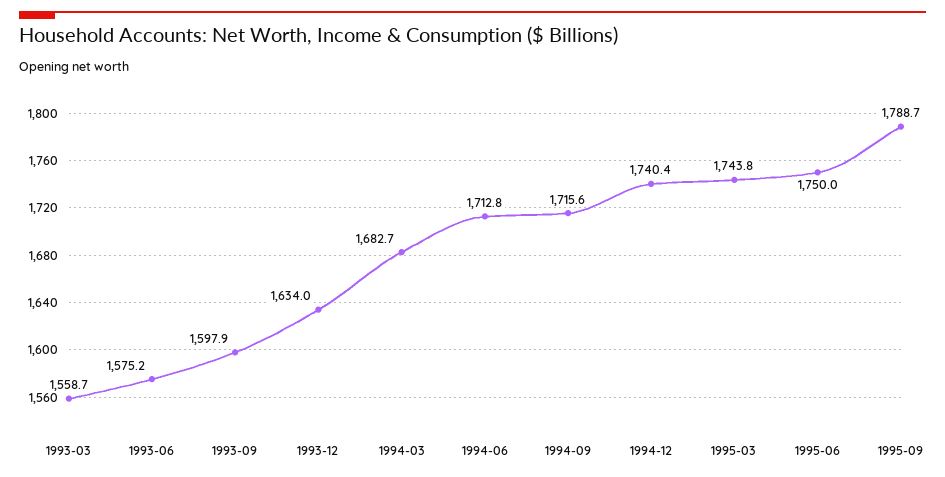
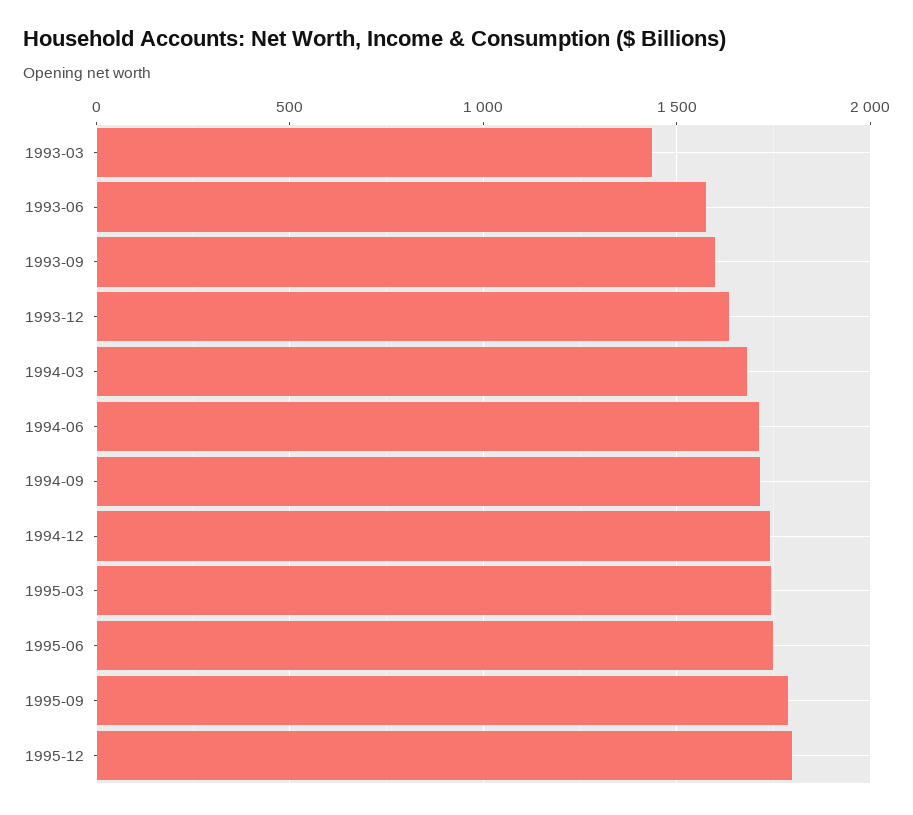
1993-03: 1558.7 -> 1450
1995-12: none -> 1800

